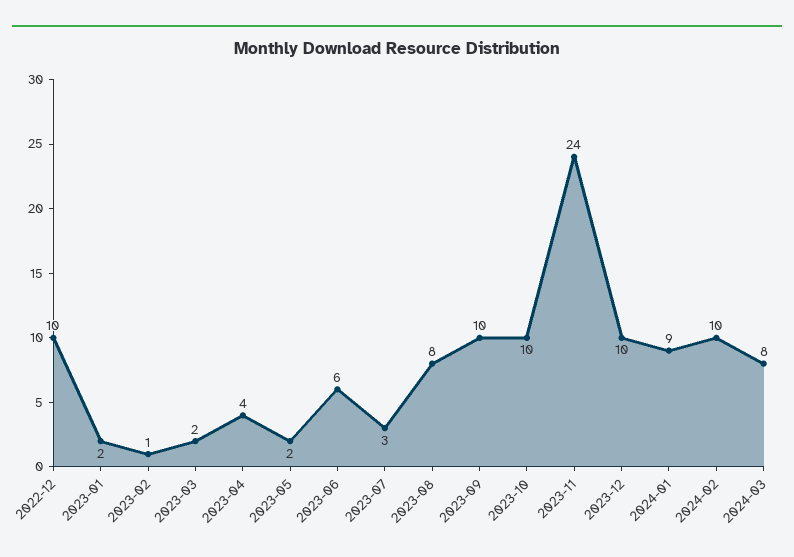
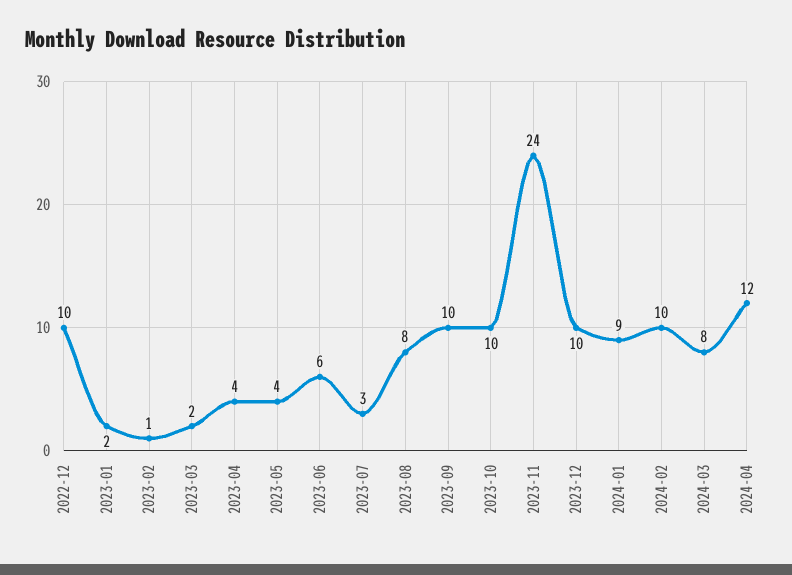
2023-05: 2 -> 4
2024-04: none -> 12

